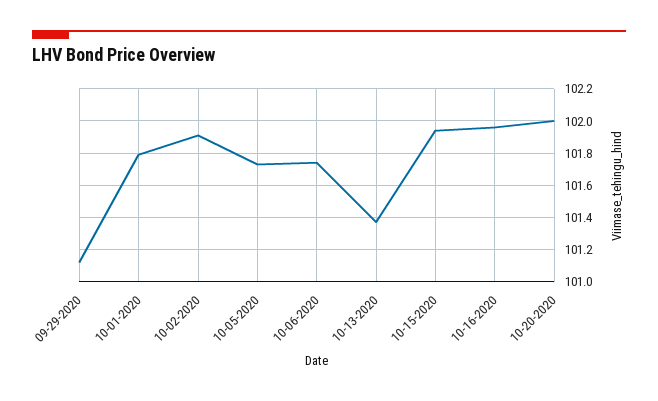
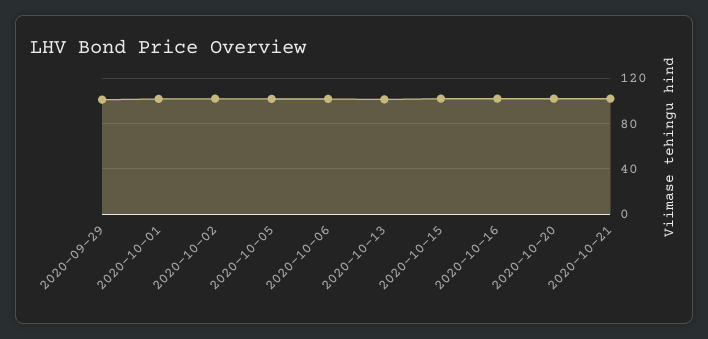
2020-10-21: none -> 100

